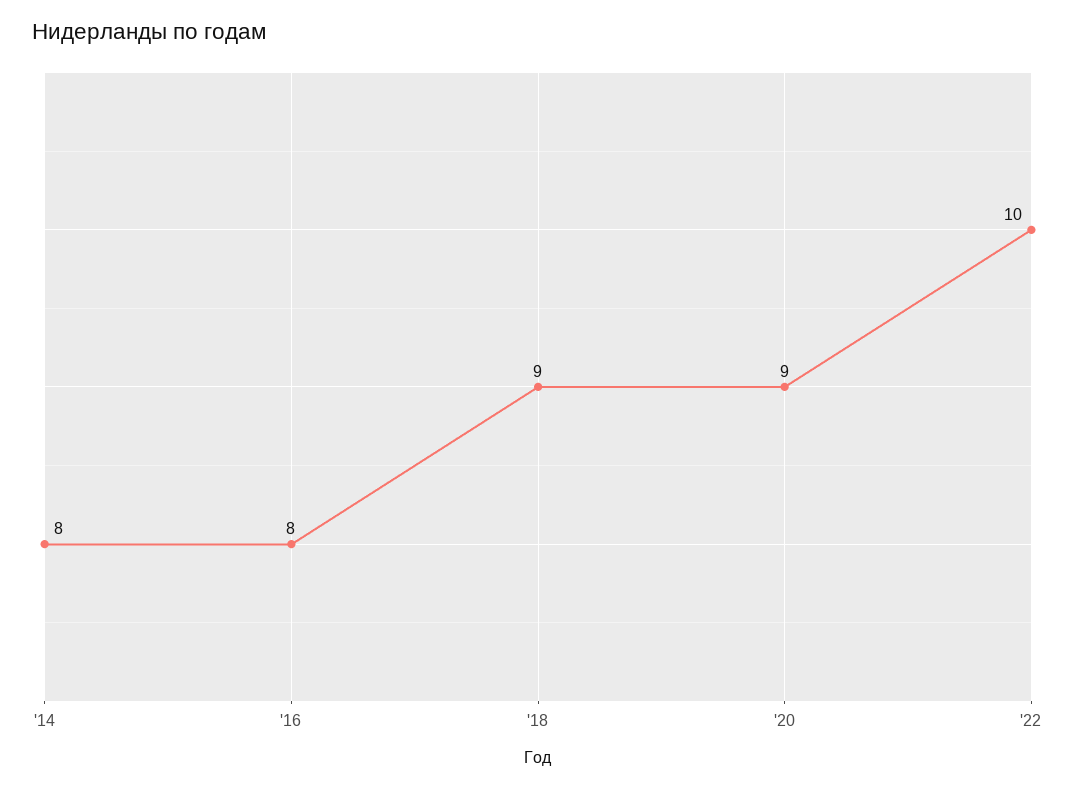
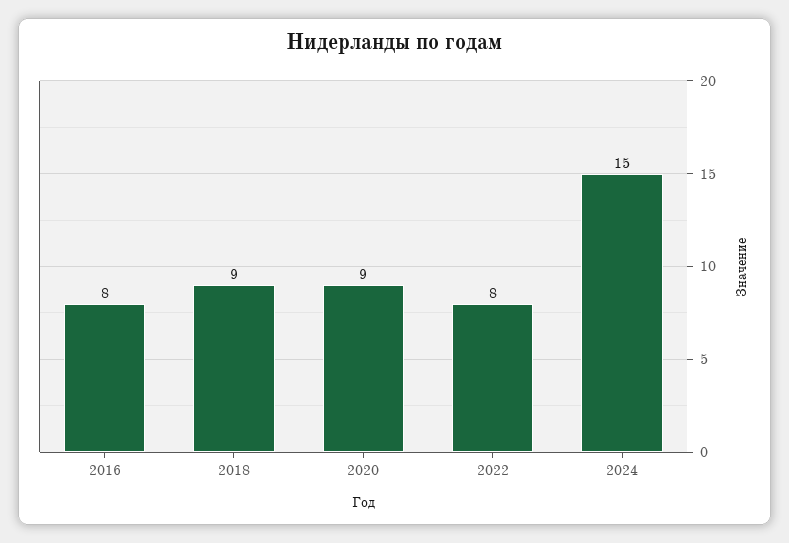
'14: 8 -> none
'22: 10 -> 8
2024: none -> 15

